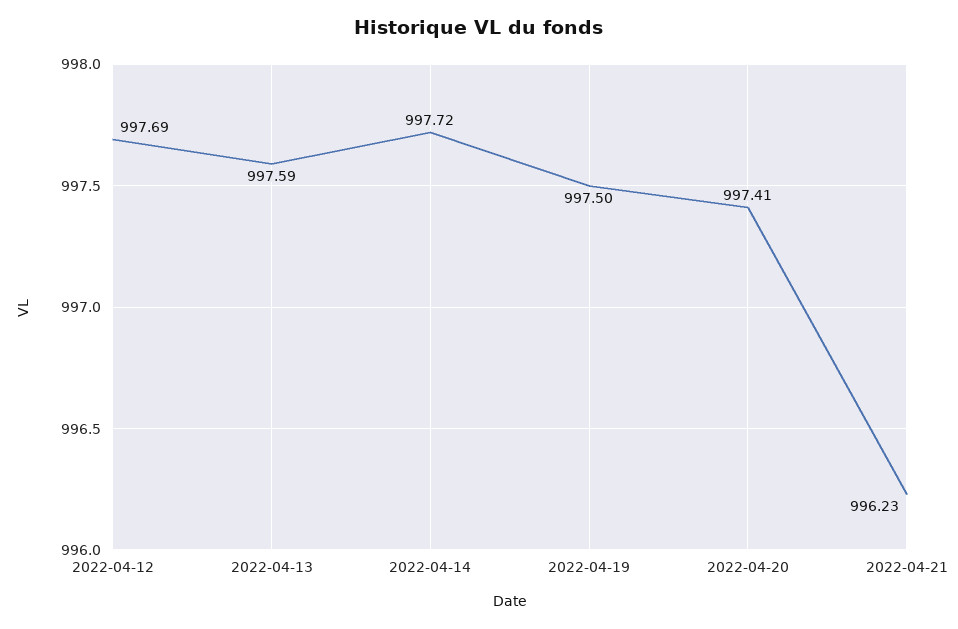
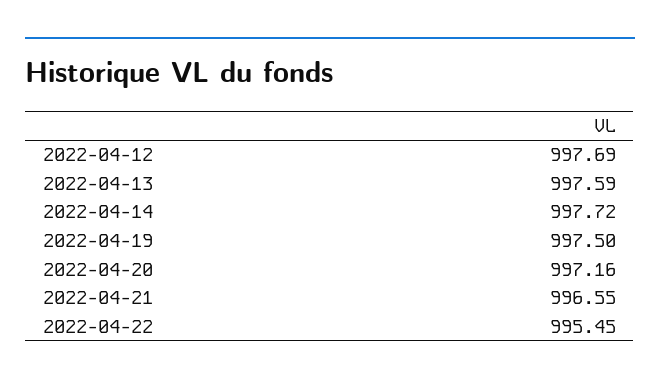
2022-04-20: 997.41 -> 997.16
2022-04-21: 996.23 -> 996.55
2022-04-22: none -> 995.45

